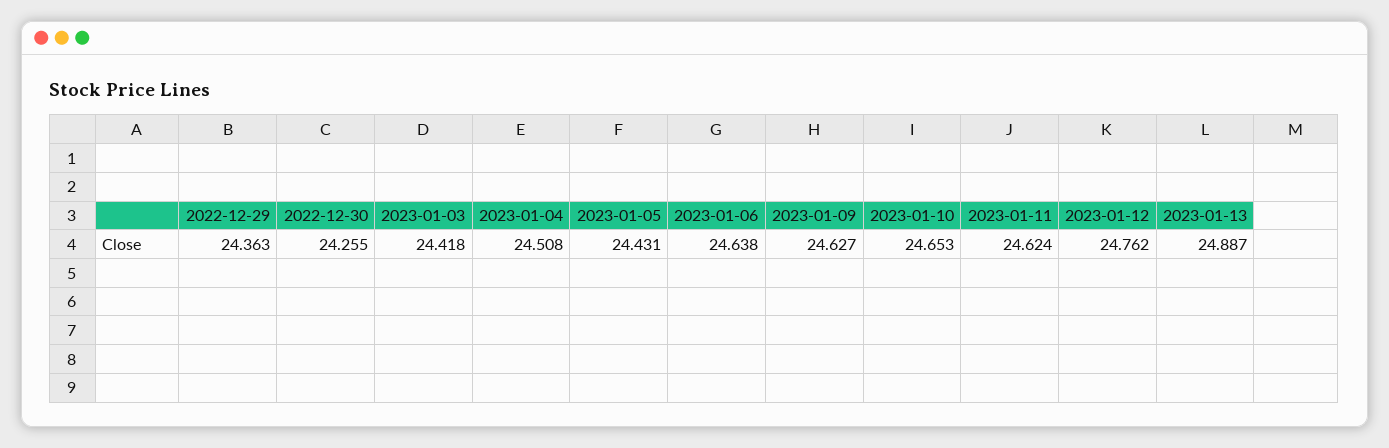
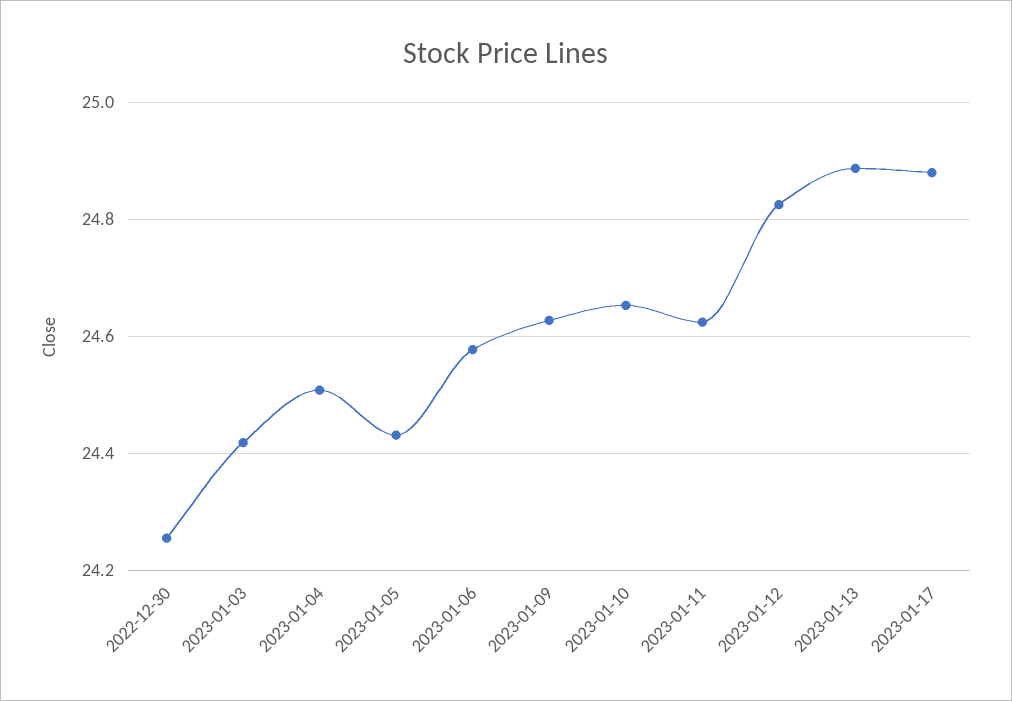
2022-12-29: 24.363 -> none
2023-01-06: 24.638 -> 24.58
2023-01-12: 24.762 -> 24.82
2023-01-17: none -> 24.88

